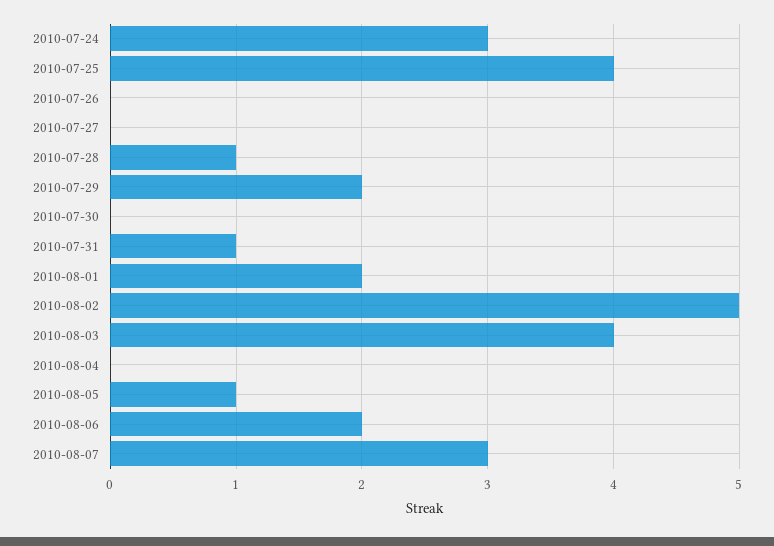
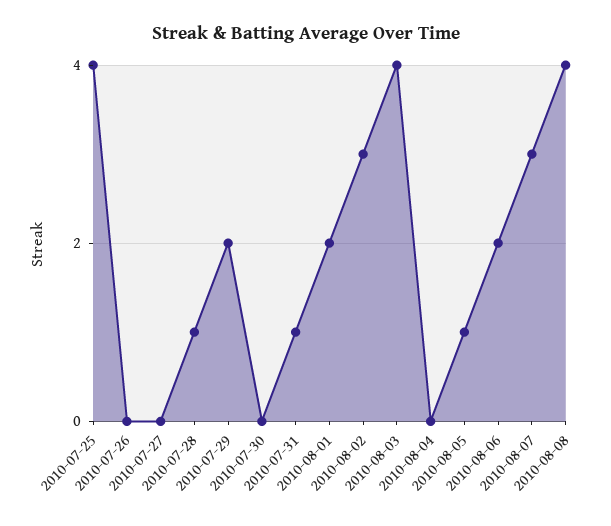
2010-07-24: 3 -> none
2010-08-02: 5 -> 3
2010-08-08: none -> 4

